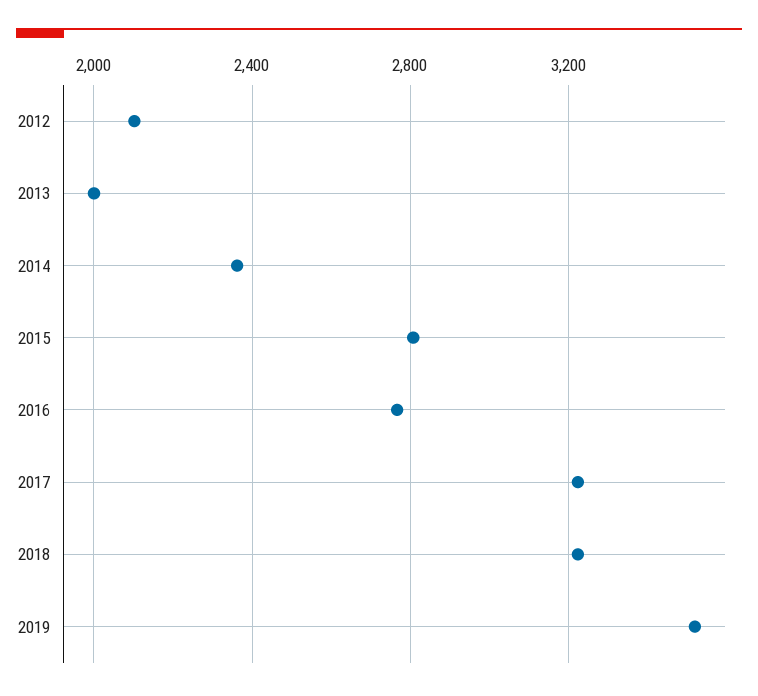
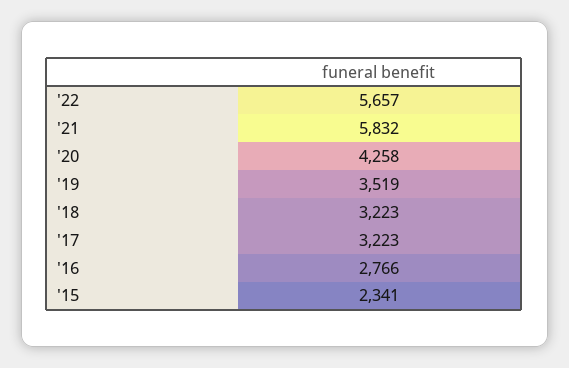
2012: 2100 -> none
2013: 2000 -> none
2014: 2350 -> none
2015: 2800 -> 2341
'22: none -> 5657
'21: none -> 5832
'20: none -> 4258

